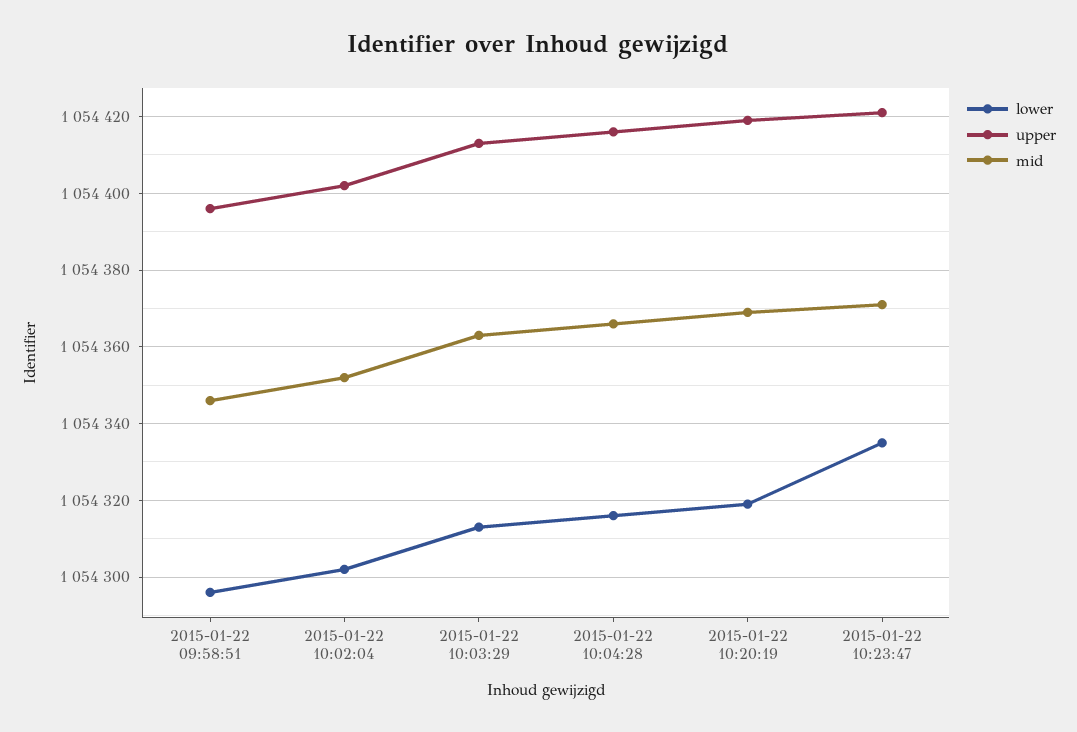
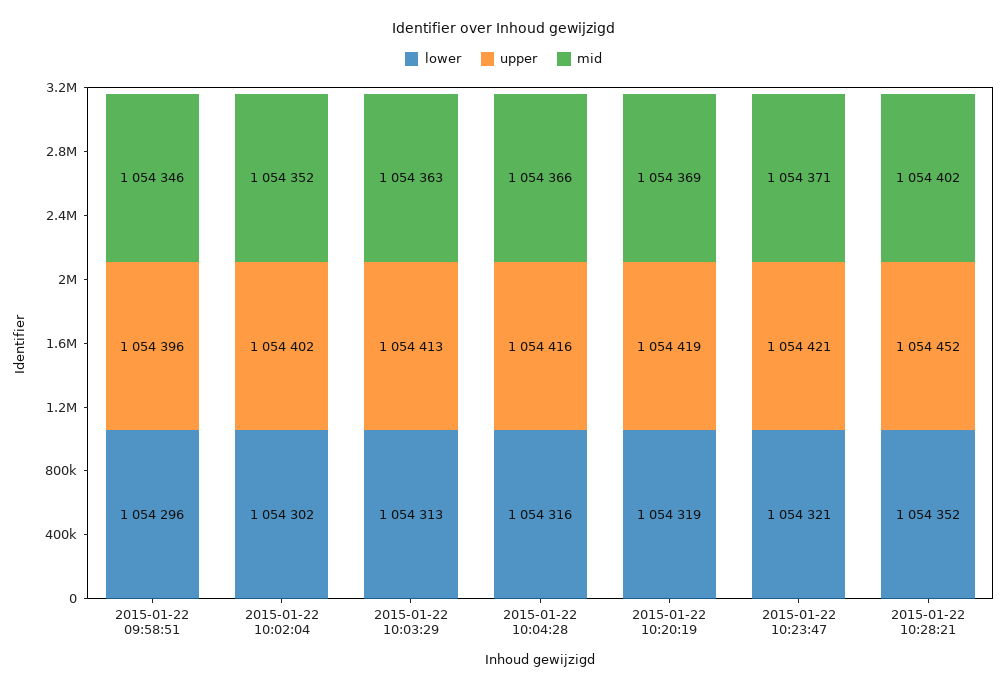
lower, 2015-01-22 10:23:47: 1054335 -> 1054321
lower, 2015-01-22 10:28:21: none -> 1054352
upper, 2015-01-22 10:28:21: none -> 1054452
mid, 2015-01-22 10:28:21: none -> 1054402

